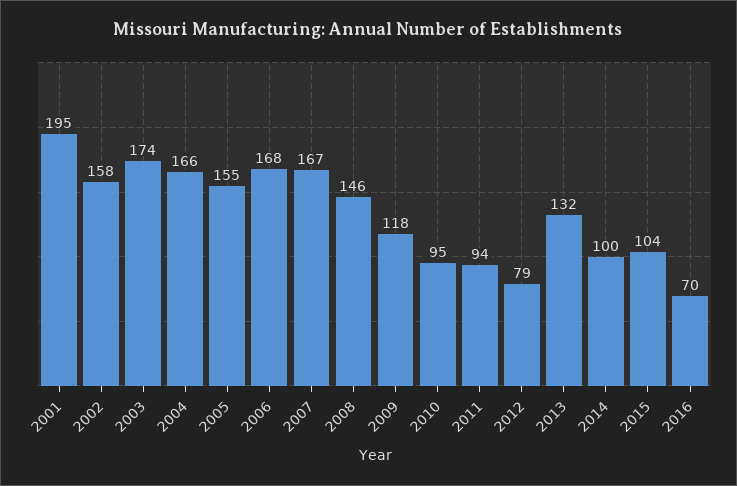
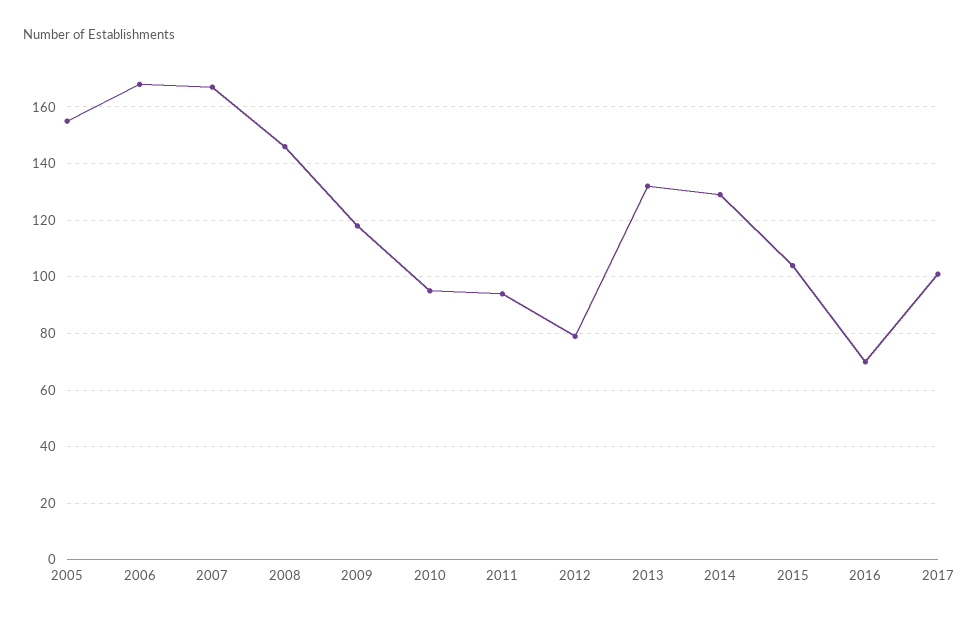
2001: 195 -> none
2002: 158 -> none
2003: 174 -> none
2004: 166 -> none
2014: 100 -> 130
2017: none -> 100

